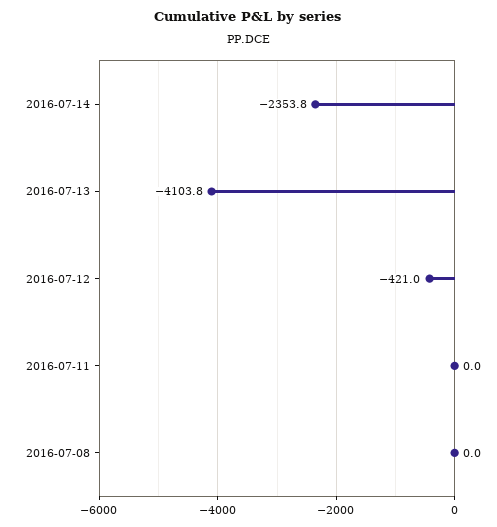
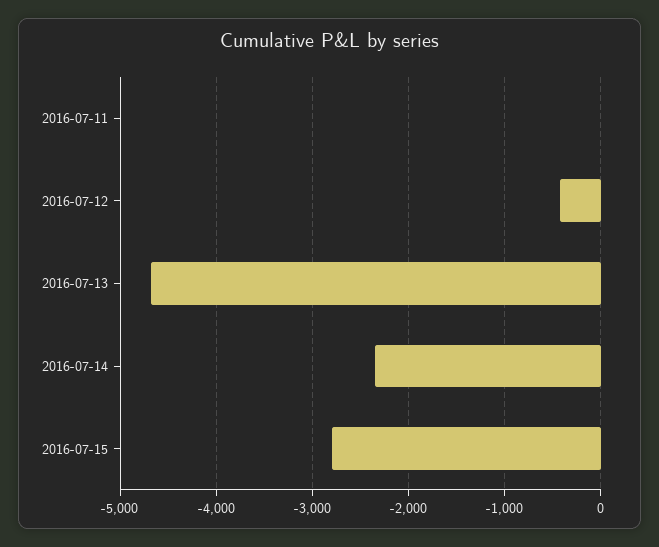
2016-07-13: -4103.8 -> -4700
2016-07-08: 0 -> none
2016-07-15: none -> -2800

